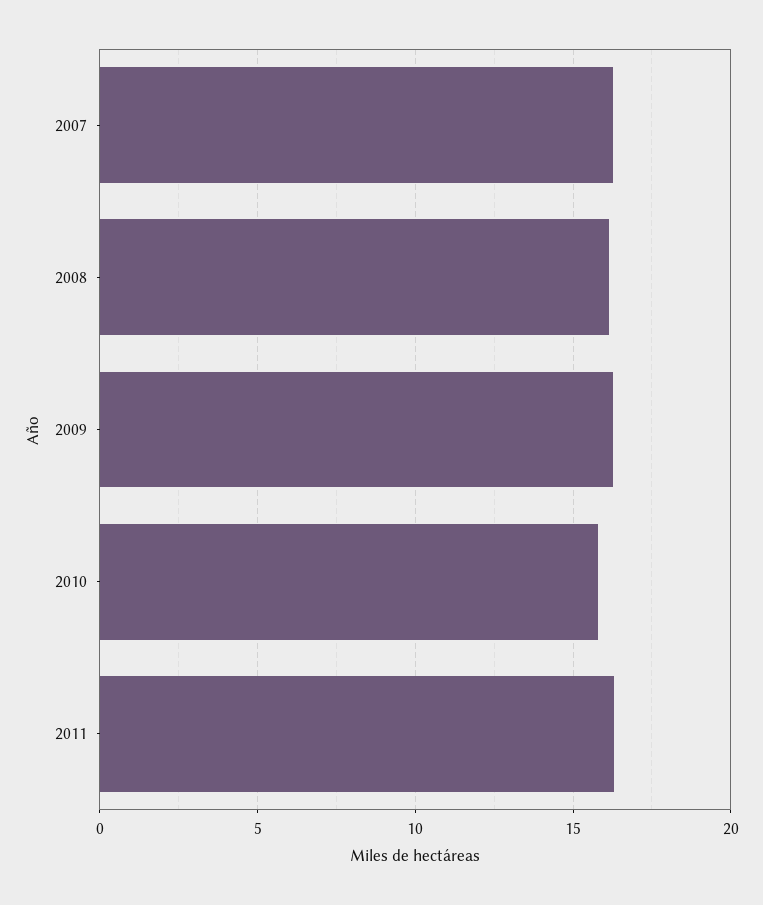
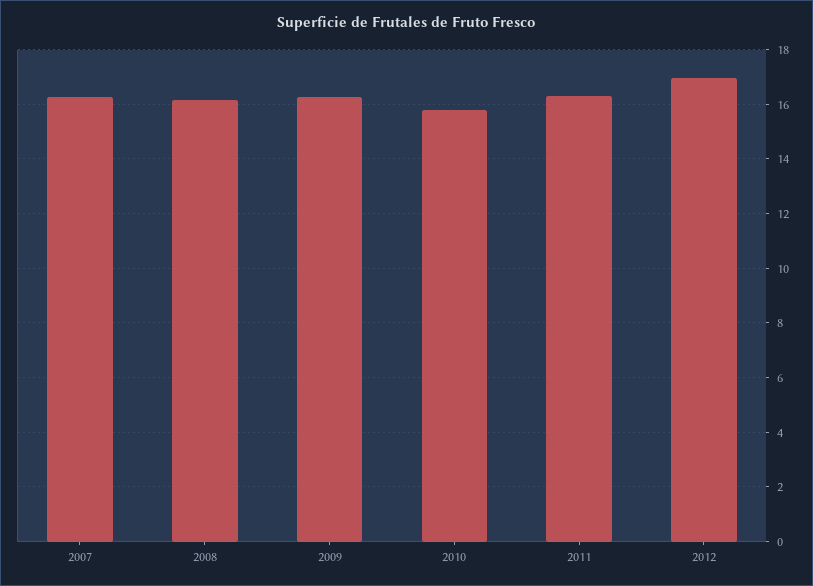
2012: none -> 17

